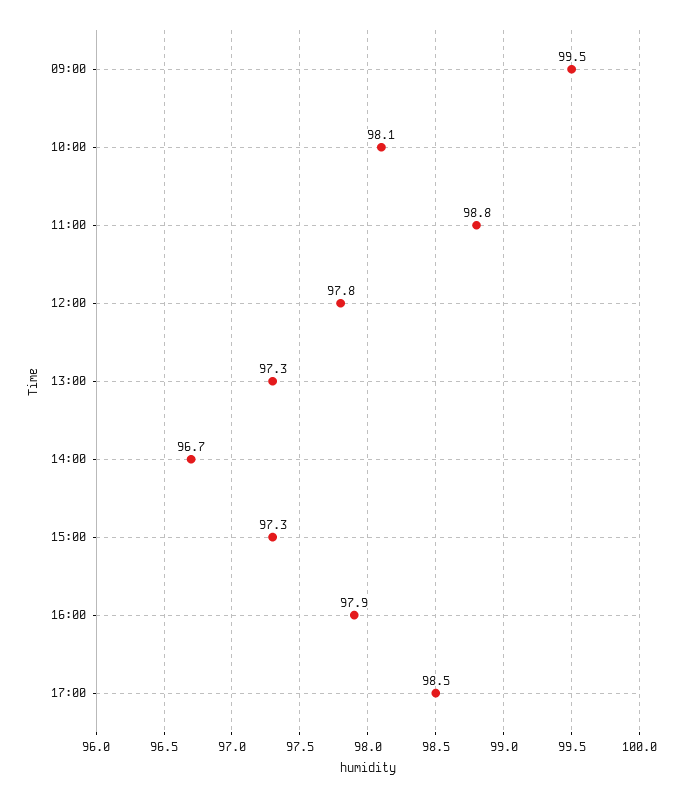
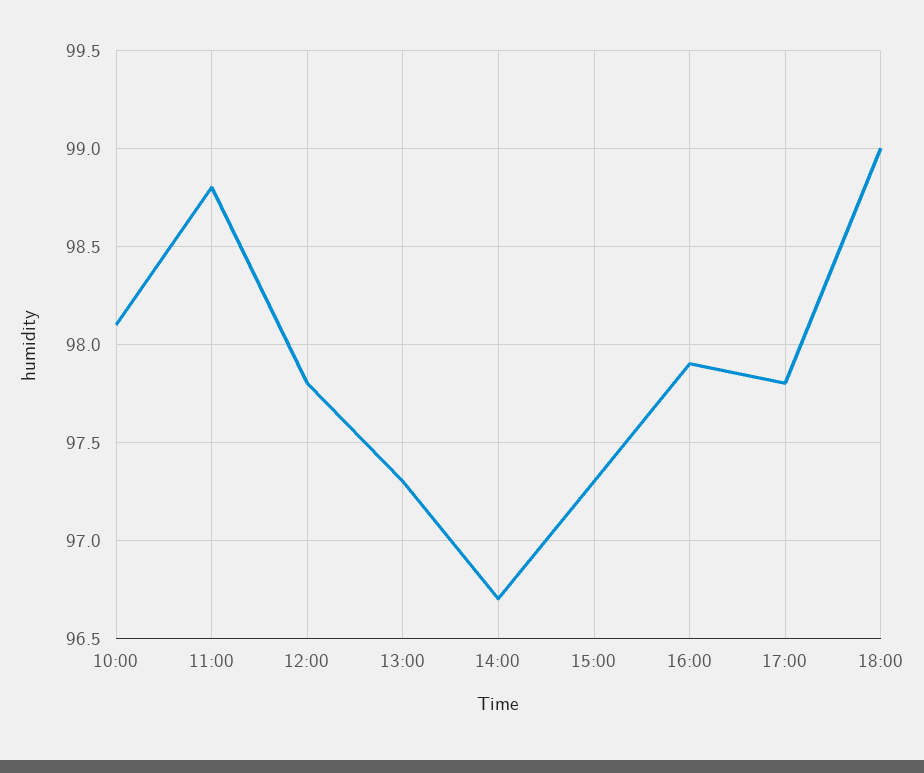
09:00: 99.5 -> none
17:00: 98.5 -> 97.8
18:00: none -> 99

